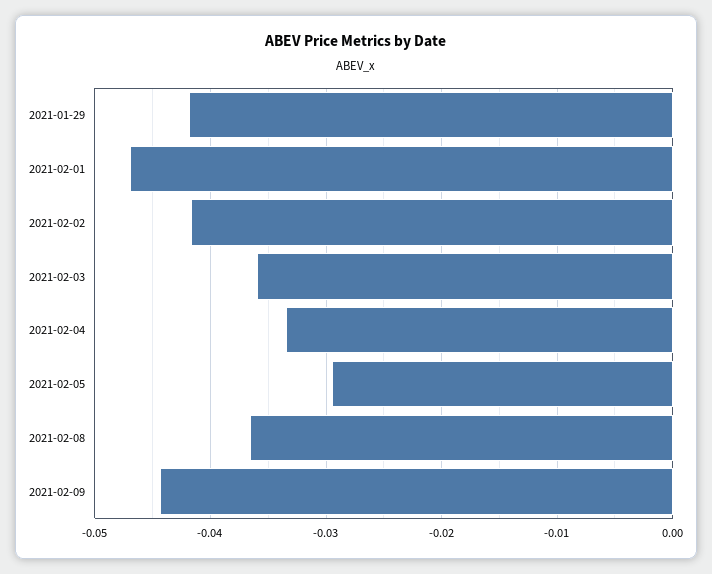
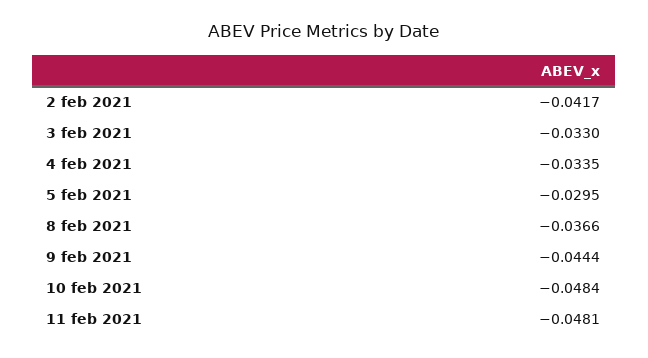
2021-01-29: -0.042 -> none
2021-02-01: -0.047 -> none
2021-02-03: -0.036 -> -0.033
10 feb 2021: none -> -0.0484
11 feb 2021: none -> -0.0481

